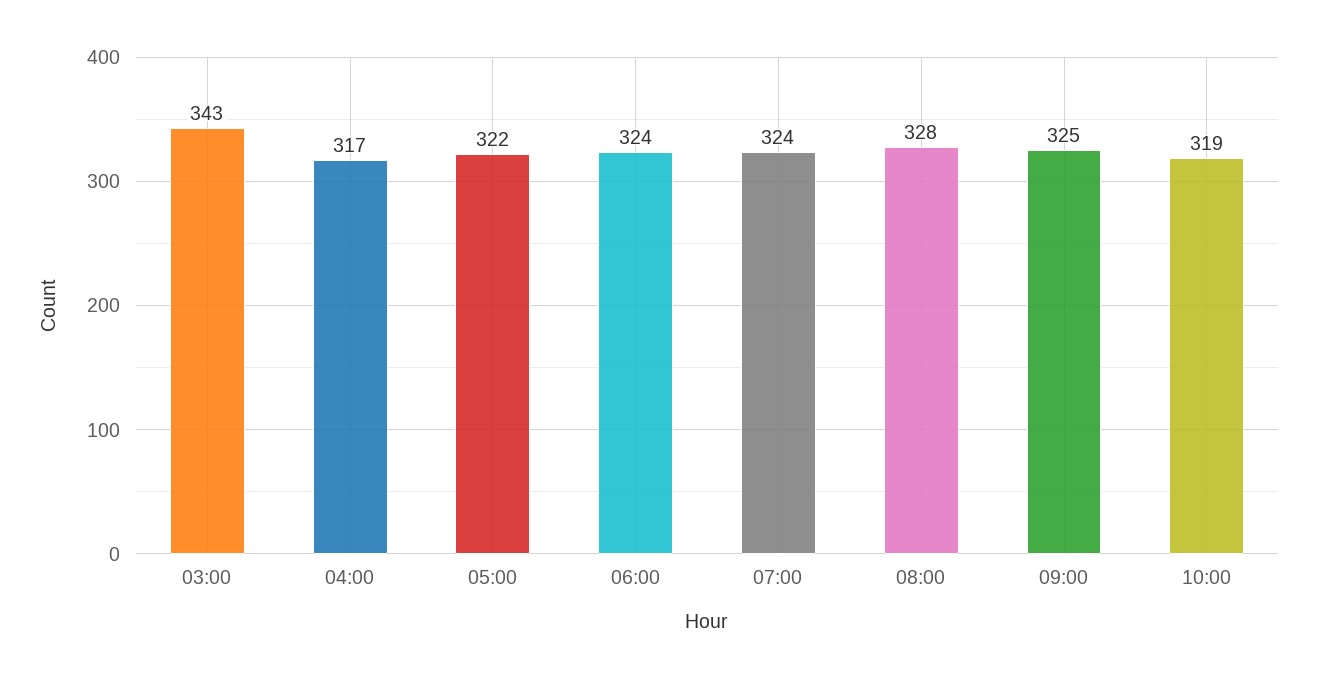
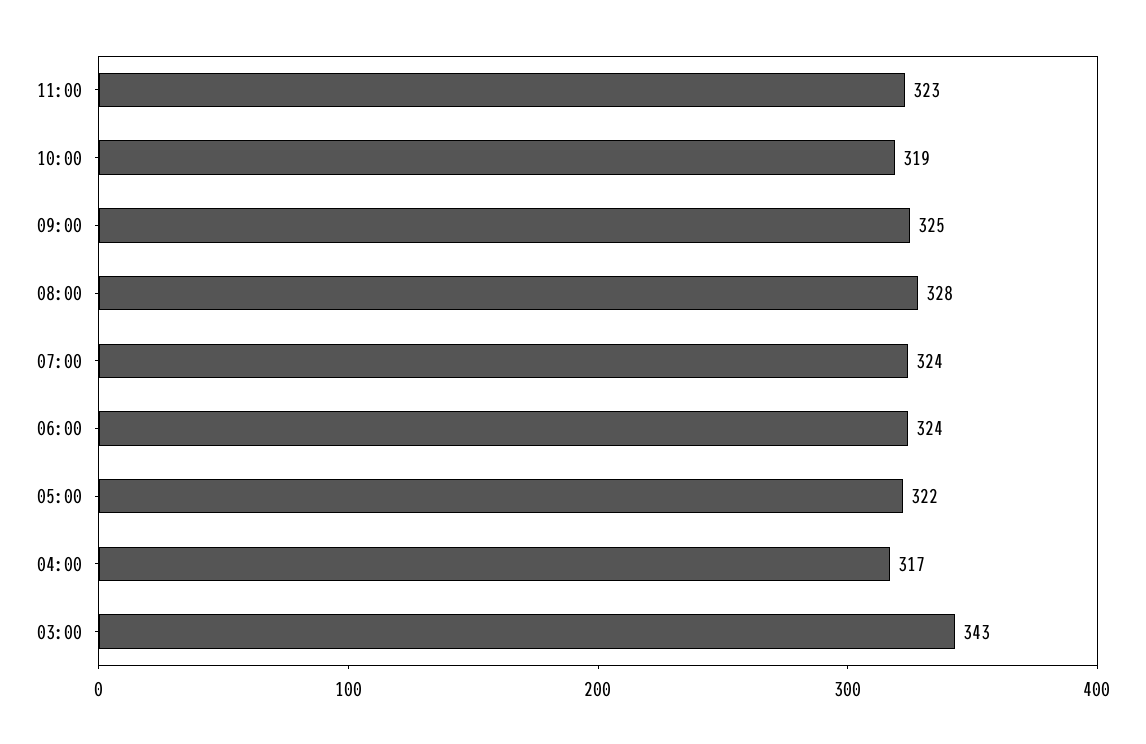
11:00: none -> 323

